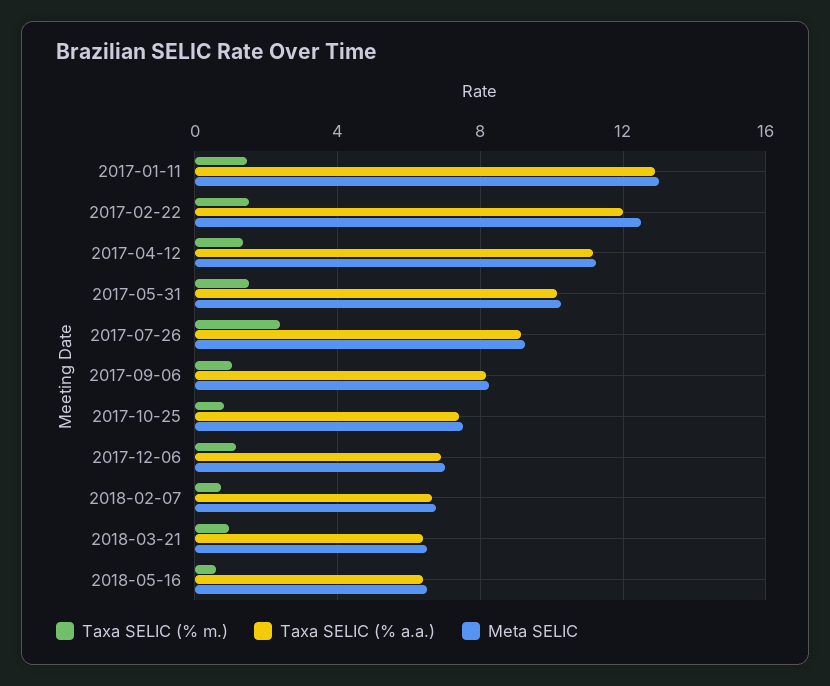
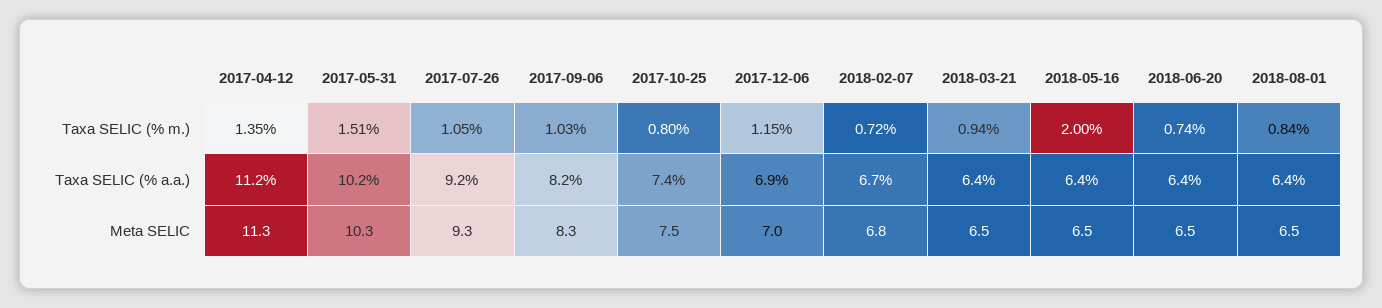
Taxa SELIC (% m.), 2017-01-11: 1.5 -> none
Taxa SELIC (% a.a.), 2017-01-11: 13 -> none
Meta SELIC, 2017-01-11: 13 -> none
Taxa SELIC (% m.), 2017-02-22: 1.5 -> none
Taxa SELIC (% a.a.), 2017-02-22: 12 -> none
Meta SELIC, 2017-02-22: 12.5 -> none
Taxa SELIC (% m.), 2017-07-26: 2.5 -> 1.05
Taxa SELIC (% m.), 2018-05-16: 0.5 -> 2
Taxa SELIC (% m.), 2018-06-20: none -> 0.74
Taxa SELIC (% m.), 2018-08-01: none -> 0.84
Taxa SELIC (% a.a.), 2018-06-20: none -> 6.4
Taxa SELIC (% a.a.), 2018-08-01: none -> 6.4
Meta SELIC, 2018-06-20: none -> 6.5
Meta SELIC, 2018-08-01: none -> 6.5

